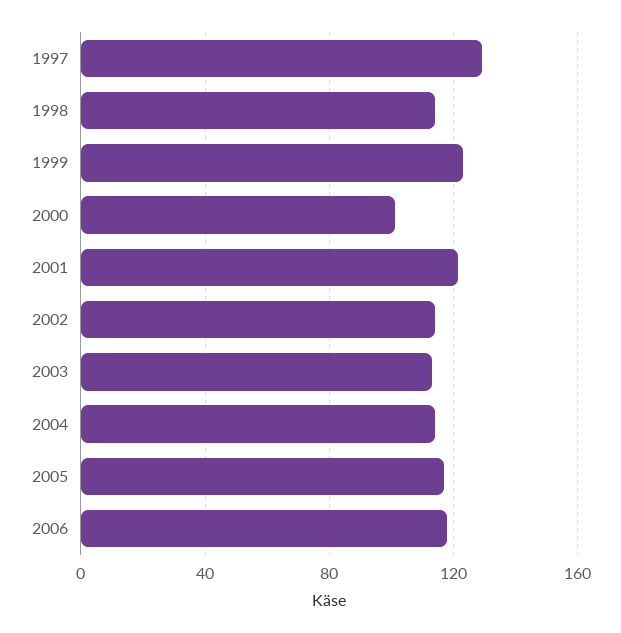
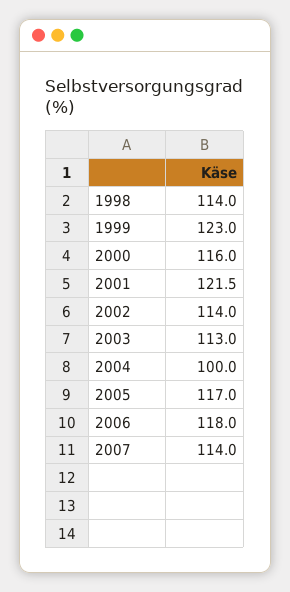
1997: 130 -> none
2000: 100 -> 116
2004: 115 -> 100
2007: none -> 114

